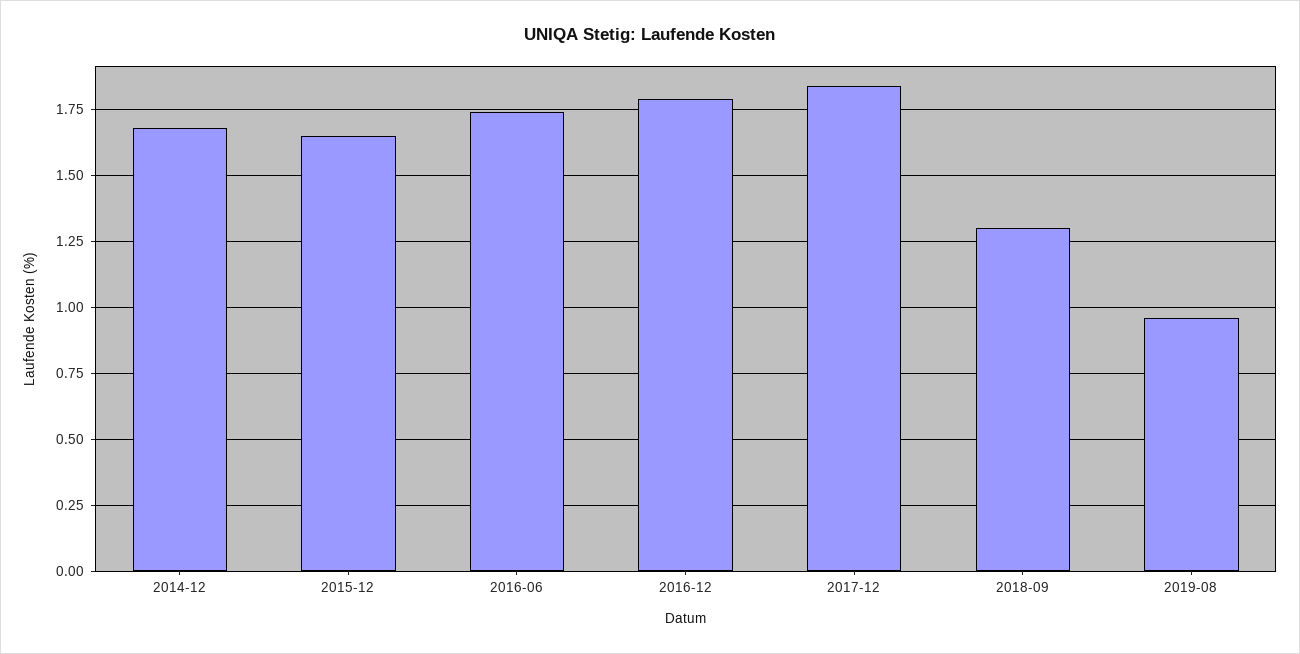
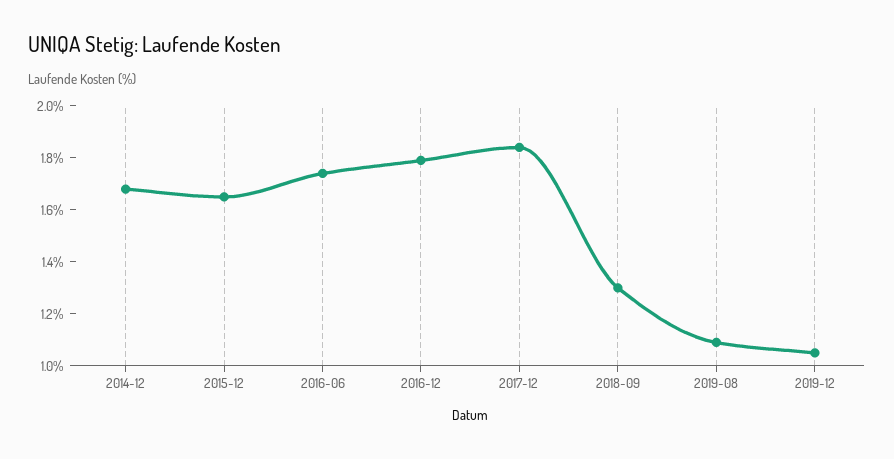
2019-08: 0.95 -> 1.1
2019-12: none -> 1.05

